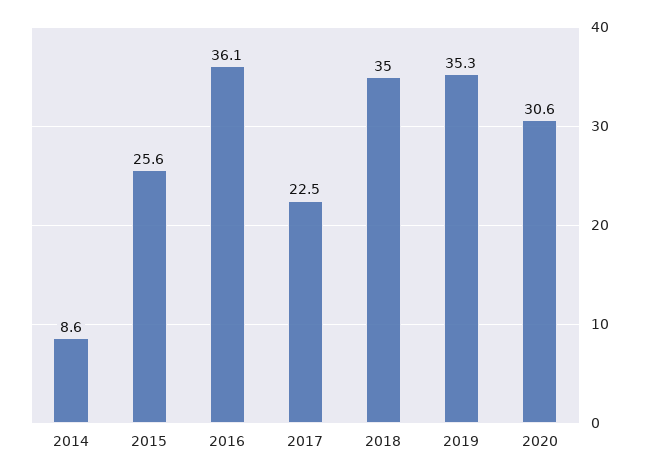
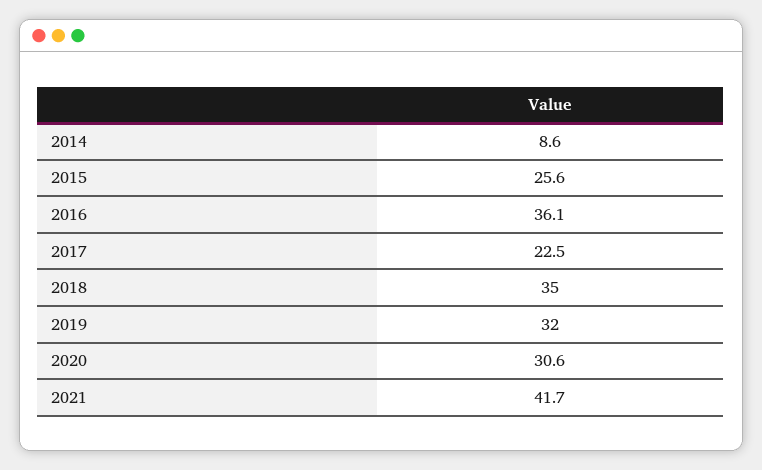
2019: 35.3 -> 32
2021: none -> 41.7

